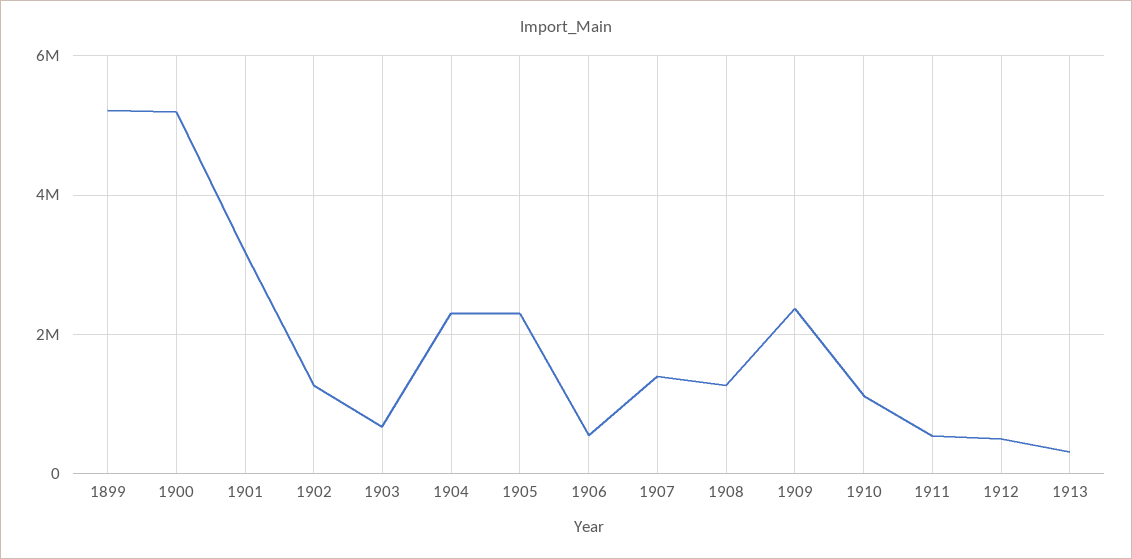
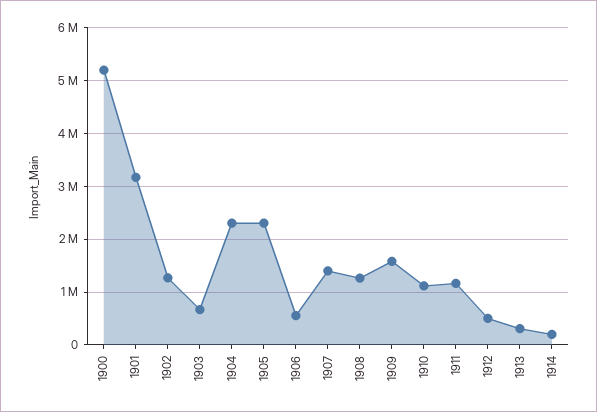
1899: 5200000 -> none
1909: 2400000 -> 1600000
1911: 600000 -> 1200000
1914: none -> 200000

